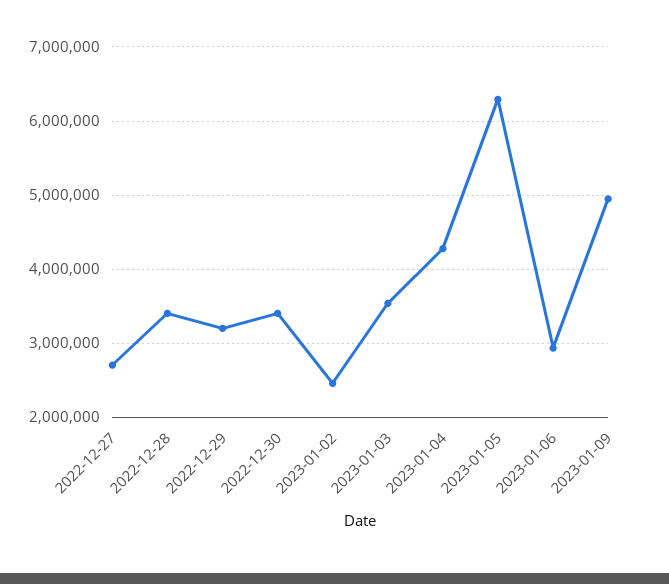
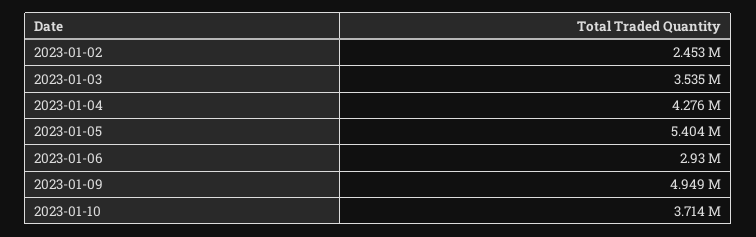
2022-12-27: 2700000 -> none
2022-12-28: 3400000 -> none
2022-12-29: 3200000 -> none
2022-12-30: 3400000 -> none
2023-01-05: 6300000 -> 5404000
2023-01-10: none -> 3714000

